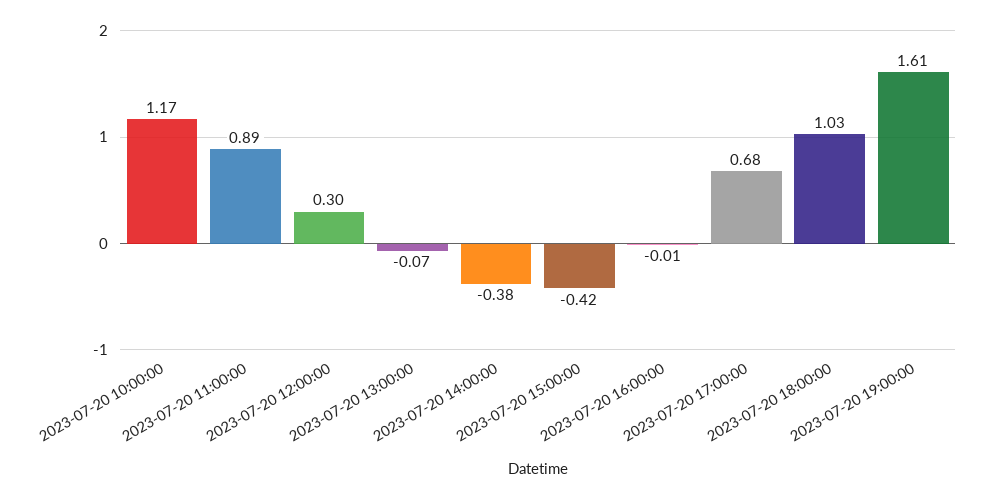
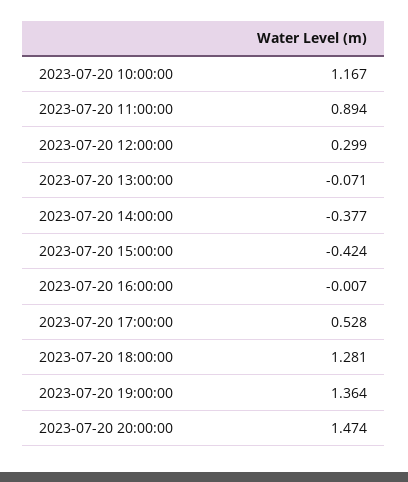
2023-07-20 17:00:00: 0.68 -> 0.528
2023-07-20 18:00:00: 1.03 -> 1.281
2023-07-20 19:00:00: 1.61 -> 1.364
2023-07-20 20:00:00: none -> 1.474

